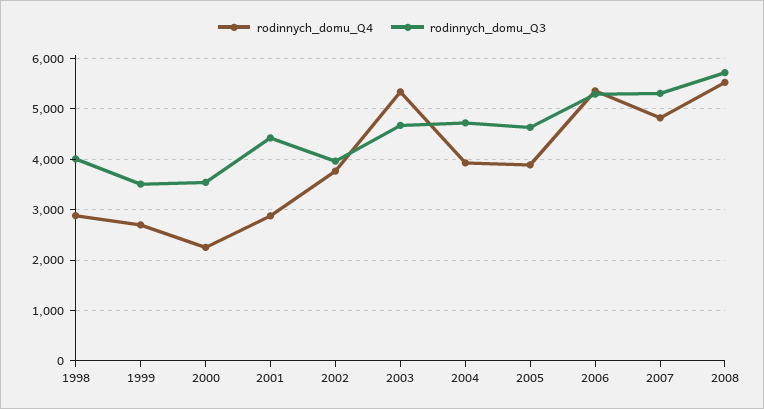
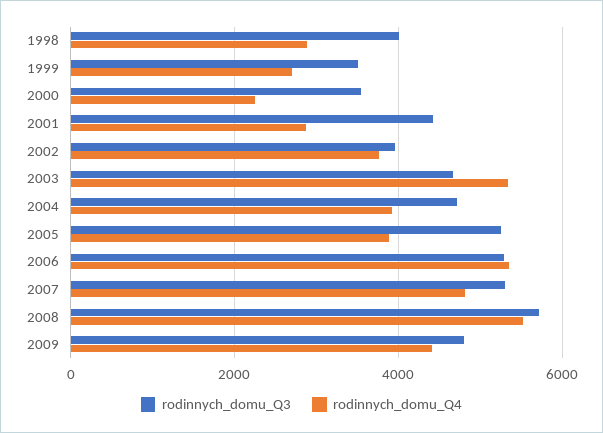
rodinnych_domu_Q3, 2005: 4600 -> 5200
rodinnych_domu_Q3, 2009: none -> 4800
rodinnych_domu_Q4, 2009: none -> 4400

